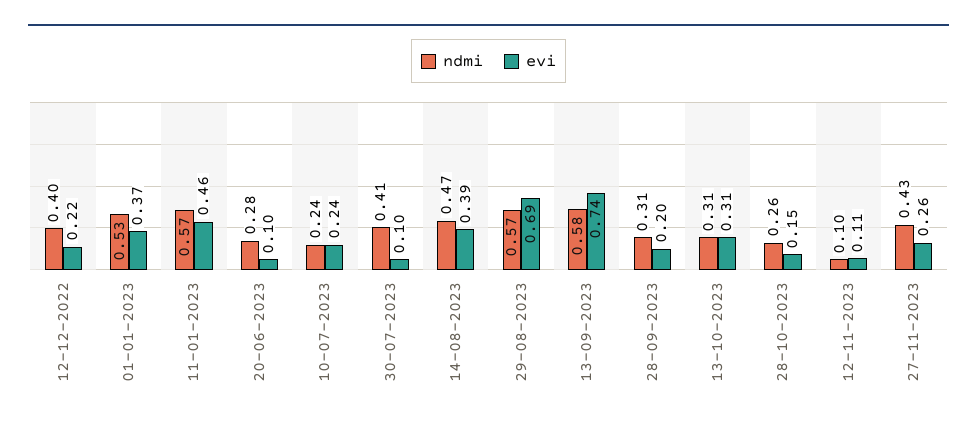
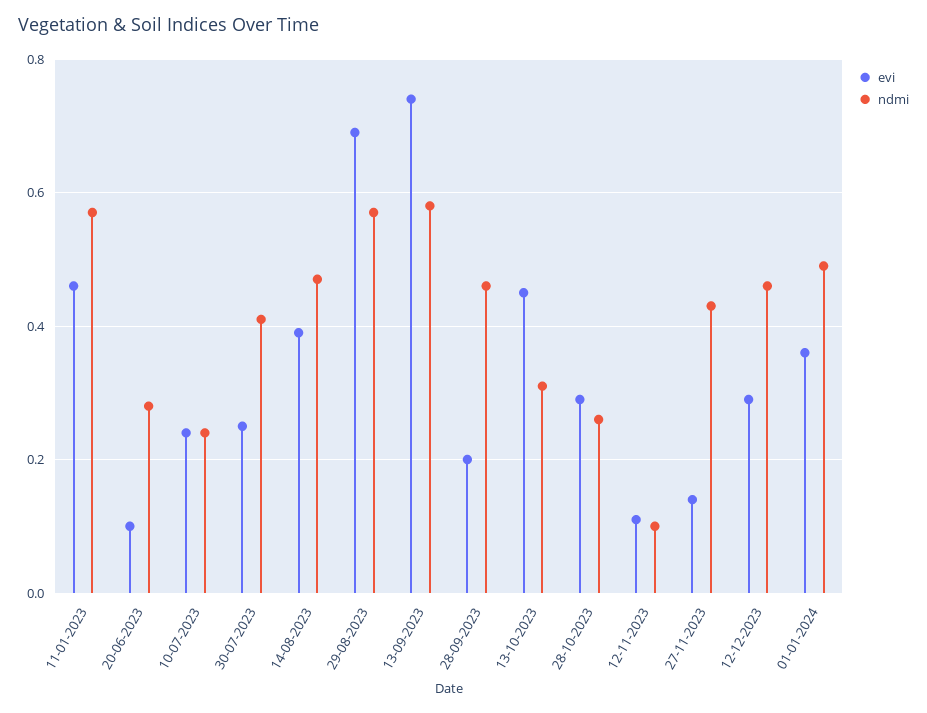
ndmi, 12-12-2022: 0.4 -> none
evi, 12-12-2022: 0.22 -> none
ndmi, 01-01-2023: 0.53 -> none
evi, 01-01-2023: 0.37 -> none
evi, 30-07-2023: 0.1 -> 0.25
ndmi, 28-09-2023: 0.31 -> 0.45
evi, 13-10-2023: 0.31 -> 0.45
evi, 28-10-2023: 0.15 -> 0.3
evi, 27-11-2023: 0.26 -> 0.15
evi, 12-12-2023: none -> 0.3
ndmi, 12-12-2023: none -> 0.45
evi, 01-01-2024: none -> 0.35
ndmi, 01-01-2024: none -> 0.5

